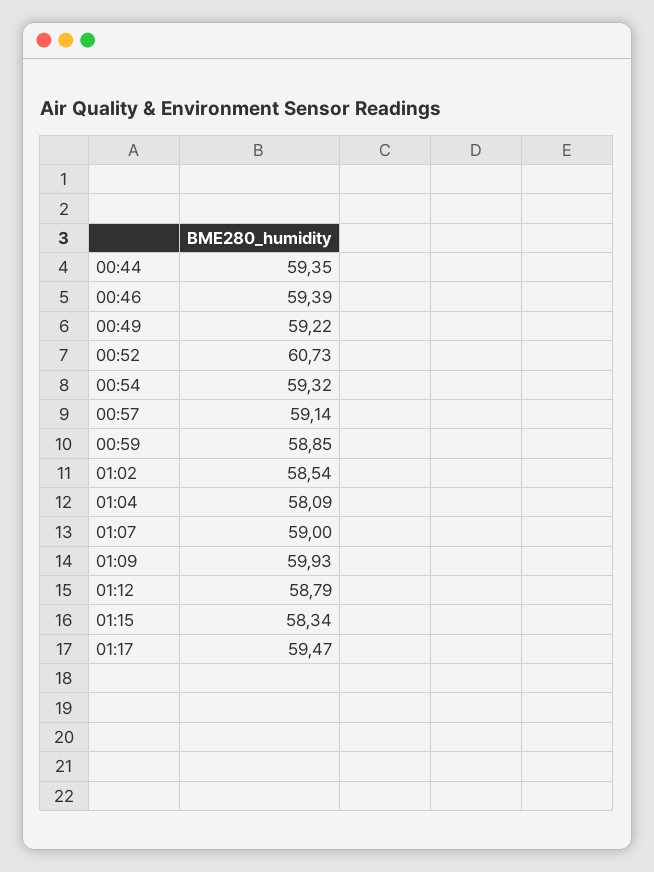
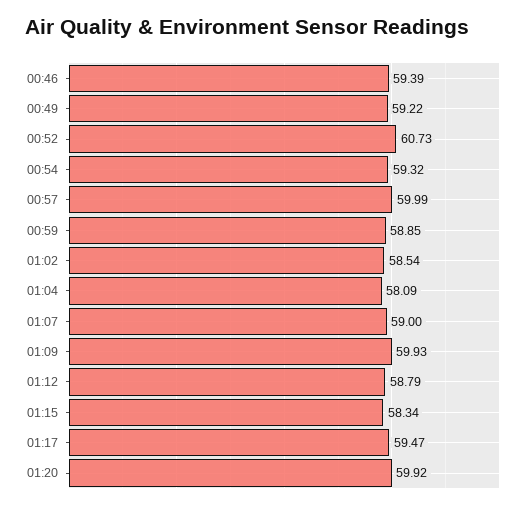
00:44: 59.35 -> none
00:57: 59.14 -> 59.99
01:20: none -> 59.92

